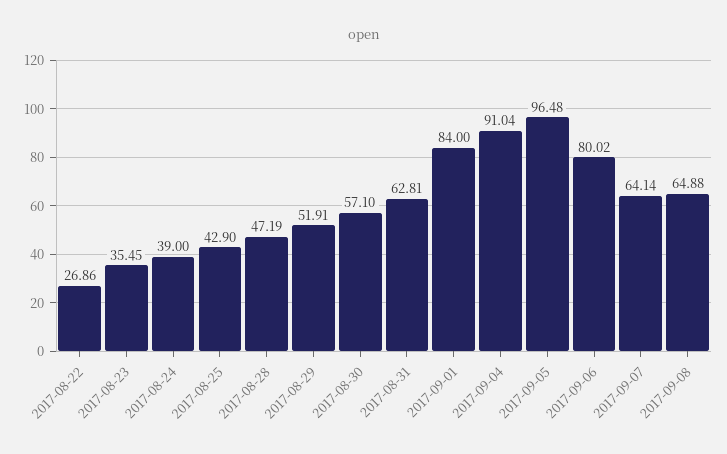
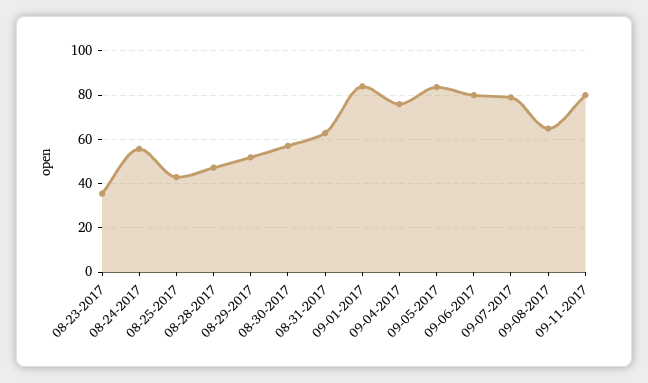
2017-08-22: 26.86 -> none
2017-08-24: 39 -> 55
2017-09-04: 91.04 -> 75
2017-09-05: 96.48 -> 85
2017-09-07: 64.14 -> 80
09-11-2017: none -> 80

